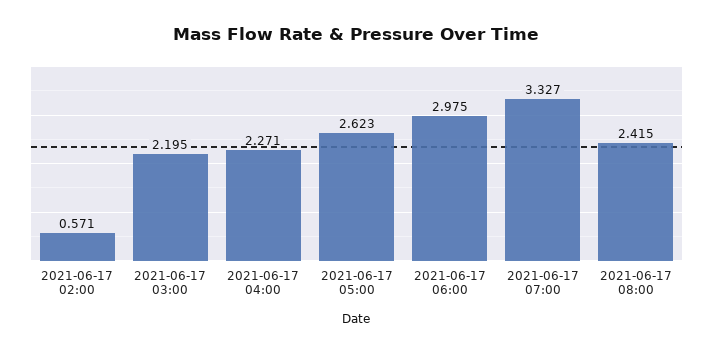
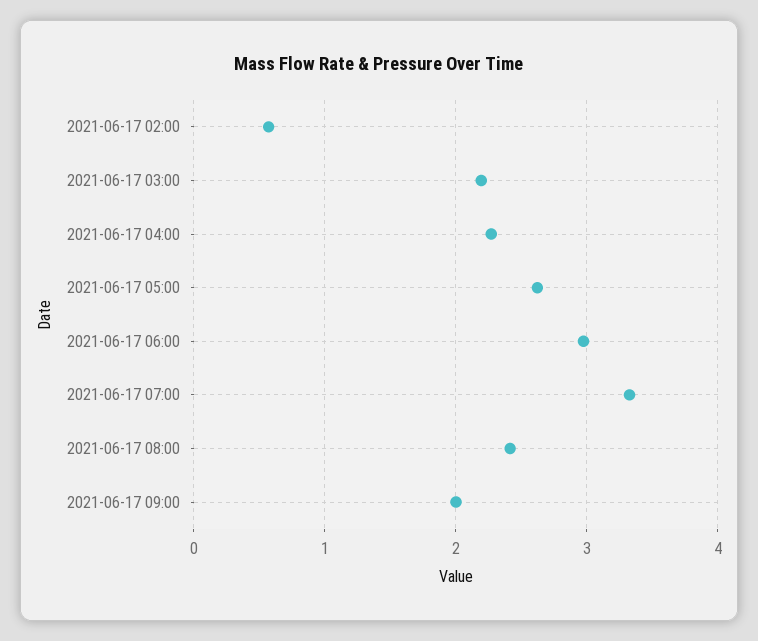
2021-06-17 09:00: none -> 2

